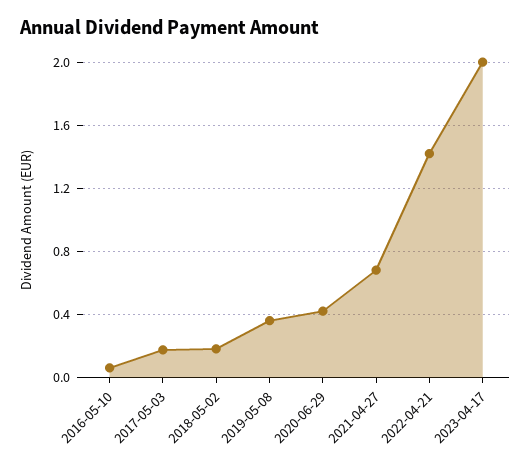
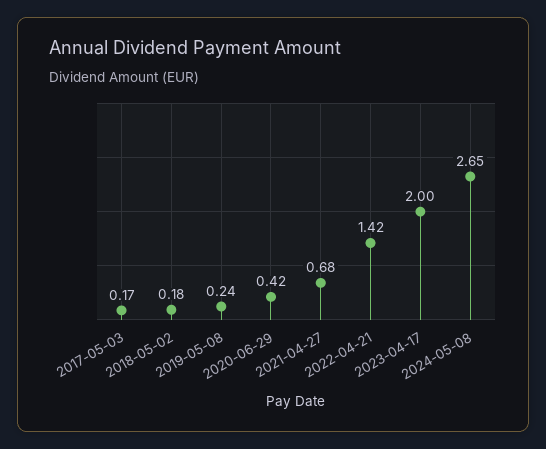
2016-05-10: 0.05 -> none
2019-05-08: 0.35 -> 0.24
2024-05-08: none -> 2.65

